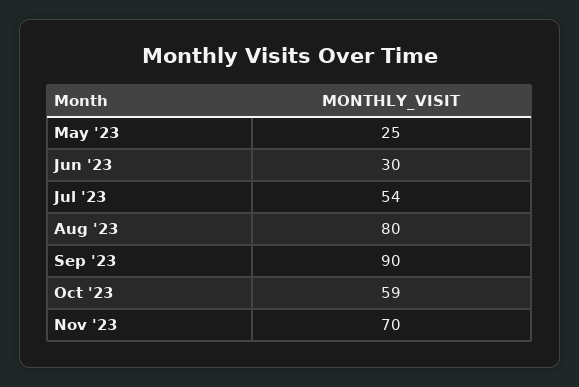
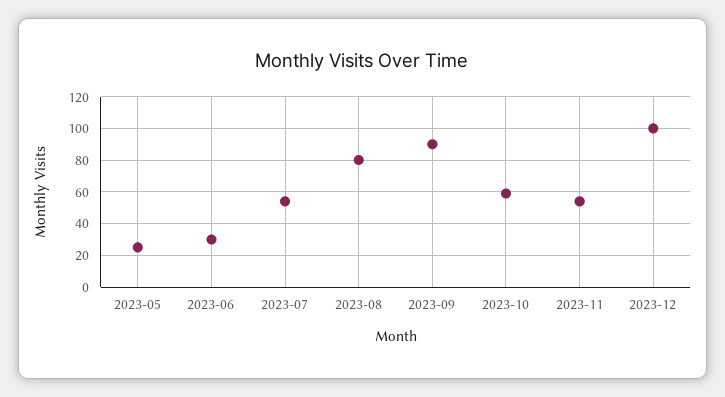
Nov '23: 70 -> 55
2023-12: none -> 100

